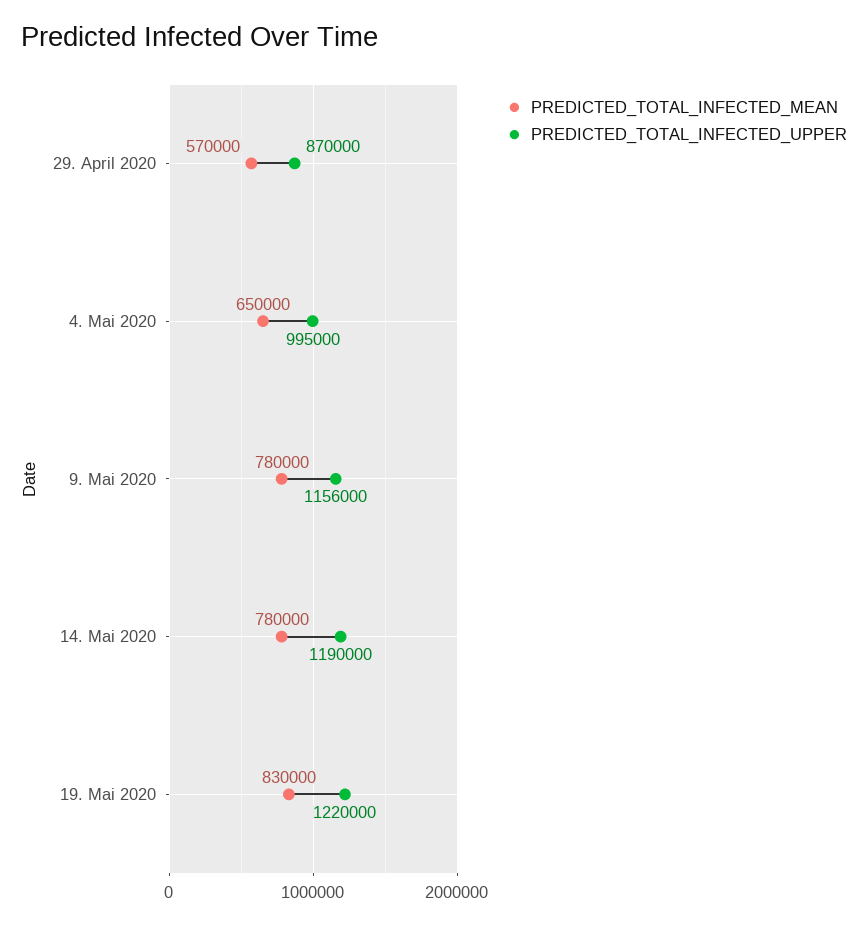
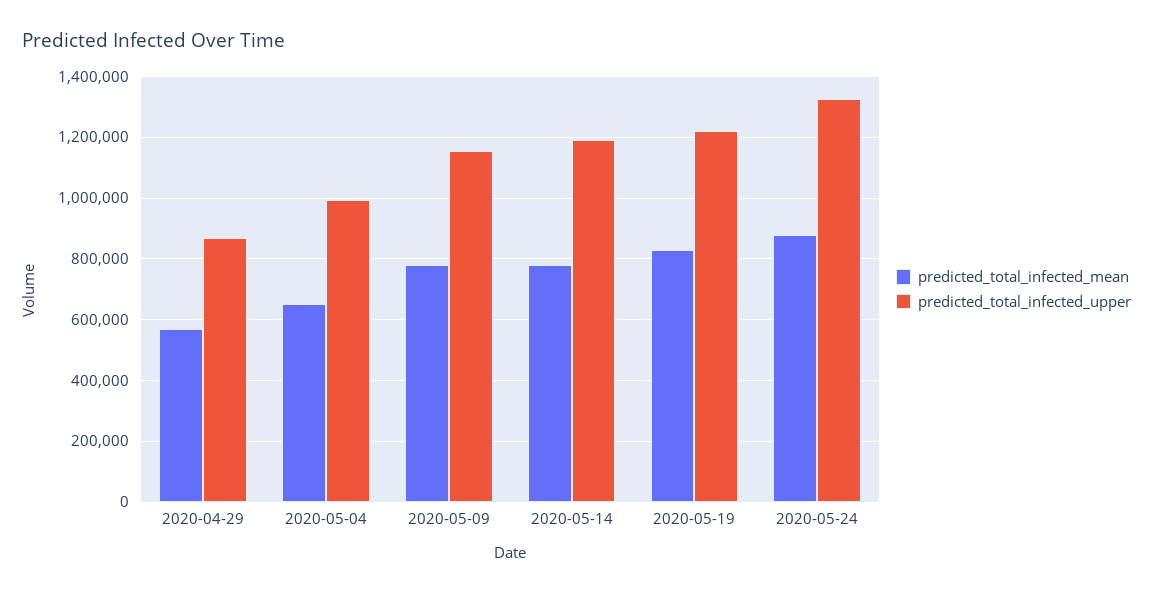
PREDICTED_TOTAL_INFECTED_MEAN, 2020-05-24: none -> 880000
PREDICTED_TOTAL_INFECTED_UPPER, 2020-05-24: none -> 1320000

